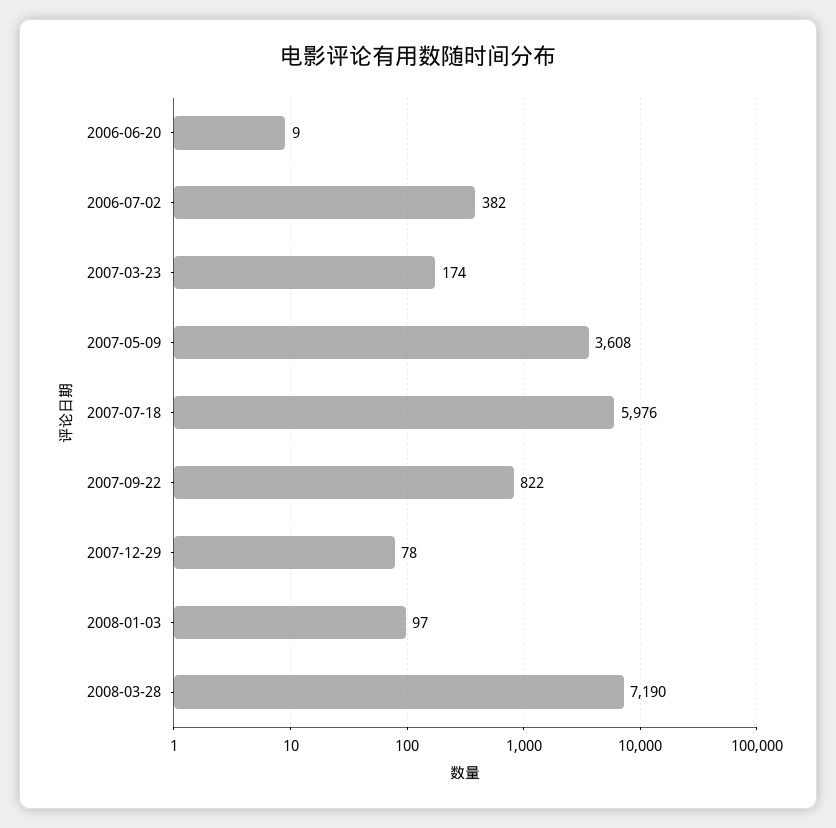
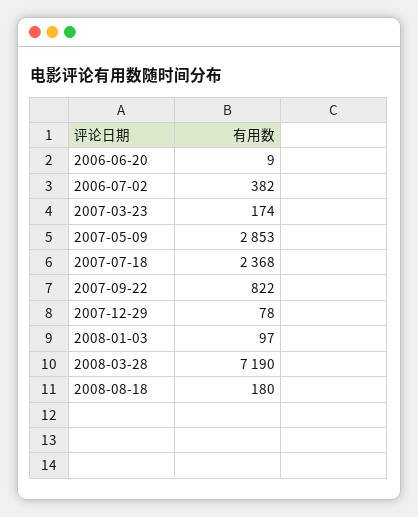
2007-05-09: 3608 -> 2853
2007-07-18: 5976 -> 2368
2008-08-18: none -> 180

